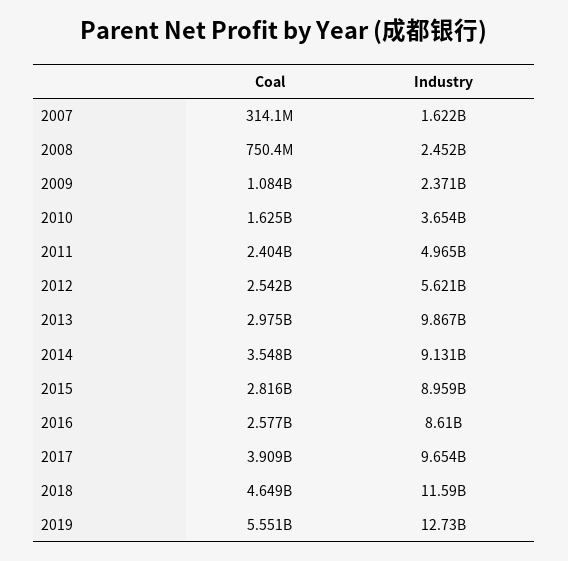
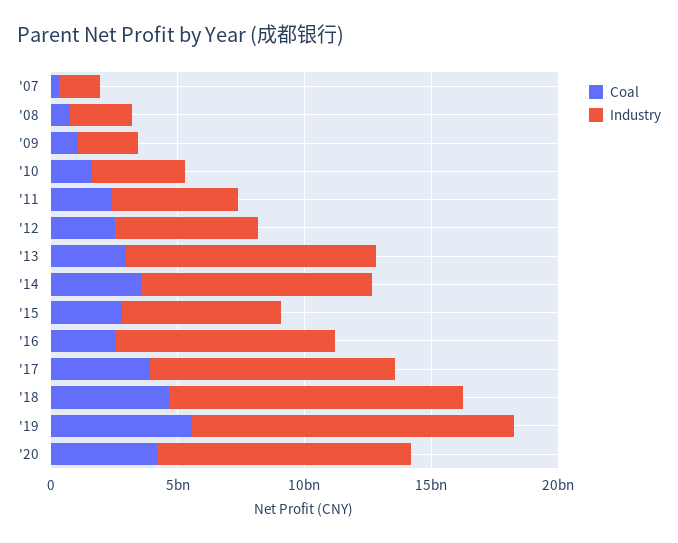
Industry, 2015: 8959000000 -> 6000000000
Coal, '20: none -> 4000000000
Industry, '20: none -> 10000000000

